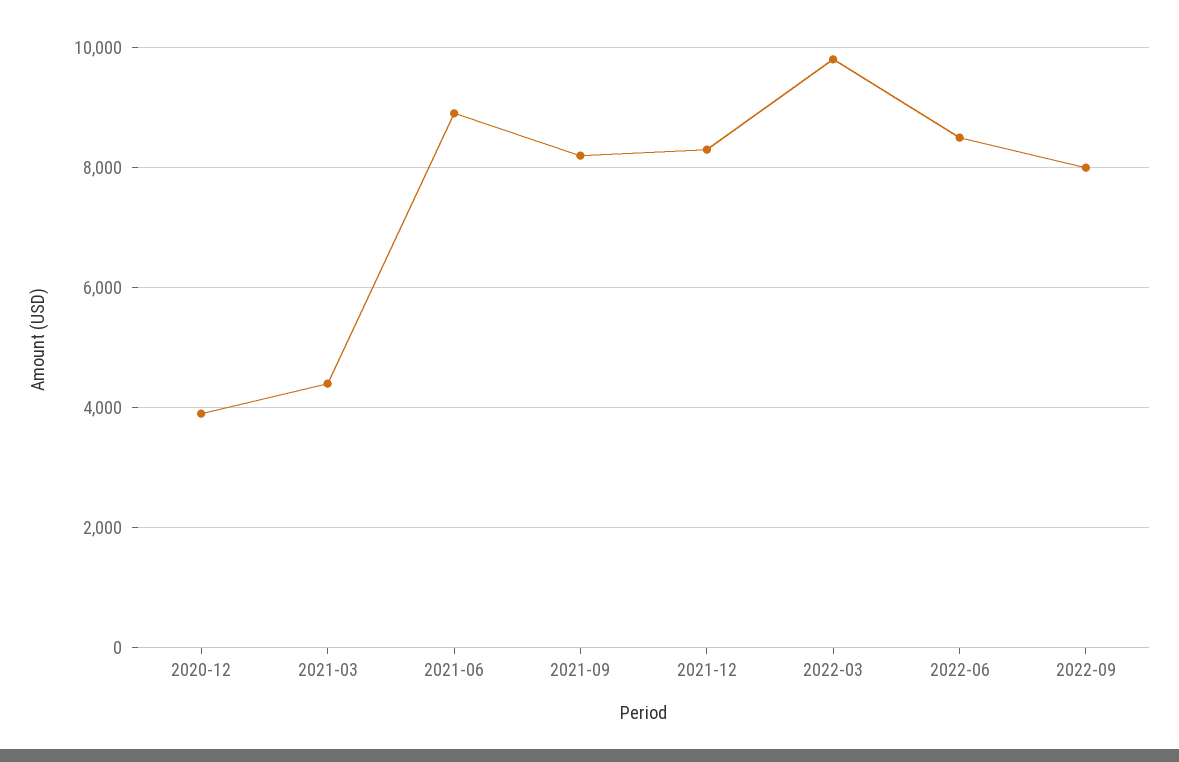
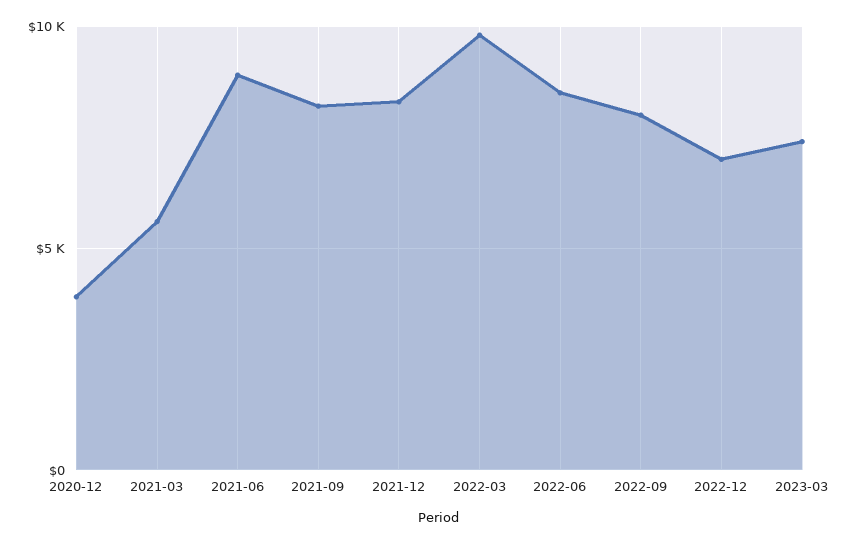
2021-03: 4400 -> 5500
2022-12: none -> 7000
2023-03: none -> 7500

